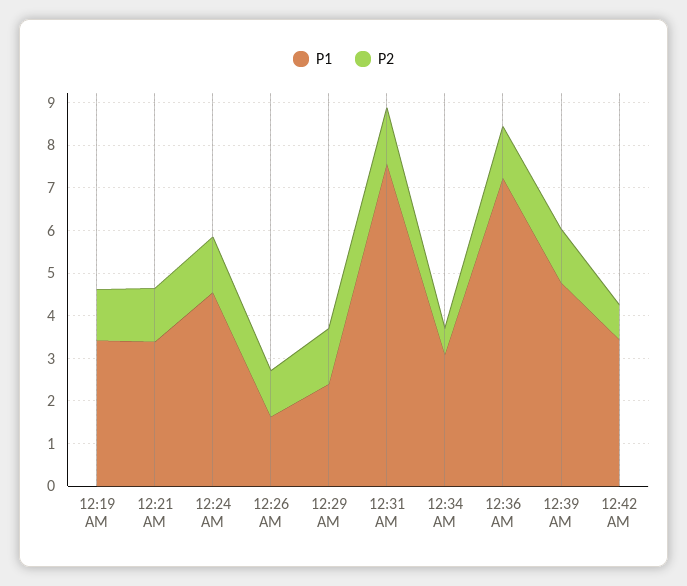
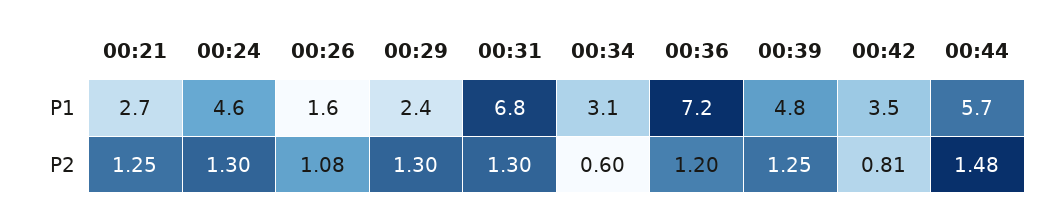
P1, 12:19 AM: 3.4 -> none
P2, 12:19 AM: 1.2 -> none
P1, 12:21 AM: 3.4 -> 2.7
P1, 12:31 AM: 7.6 -> 6.8
P1, 00:44: none -> 5.7
P2, 00:44: none -> 1.48

